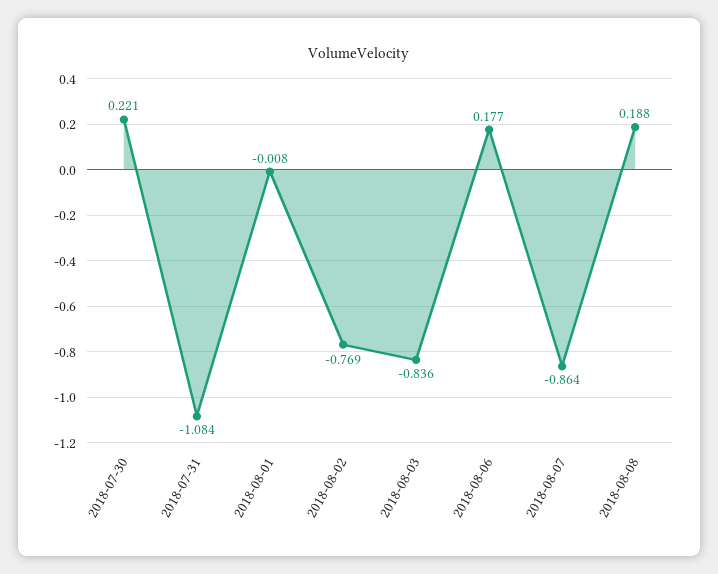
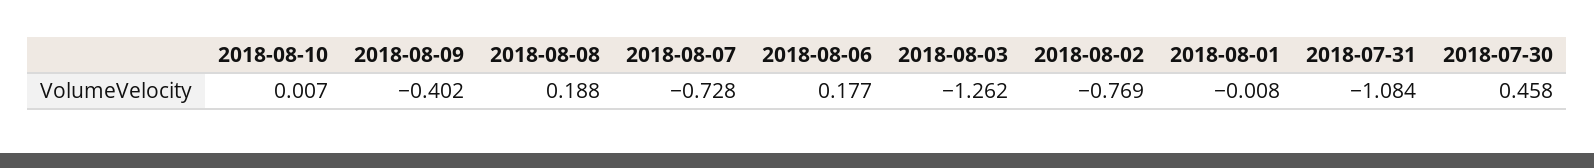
2018-07-30: 0.221 -> 0.458
2018-08-03: -0.836 -> -1.262
2018-08-07: -0.864 -> -0.728
2018-08-10: none -> 0.007
2018-08-09: none -> -0.402

